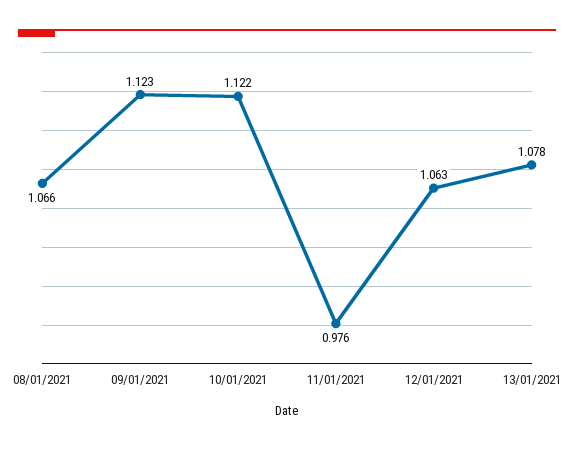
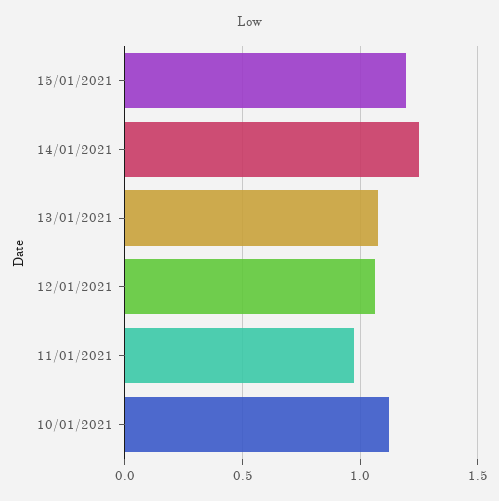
08/01/2021: 1.066 -> none
09/01/2021: 1.123 -> none
15/01/2021: none -> 1.2
14/01/2021: none -> 1.25

